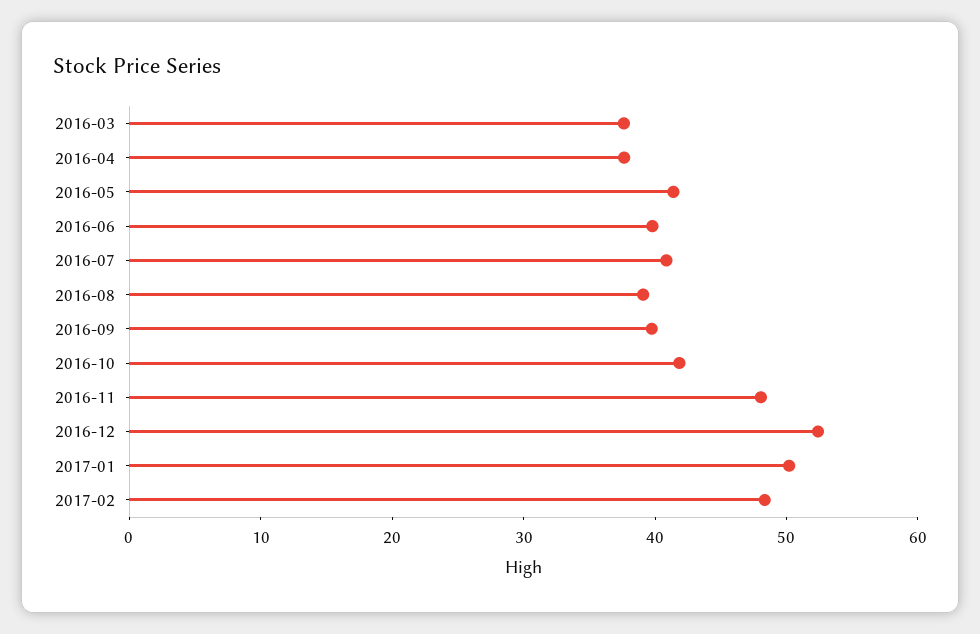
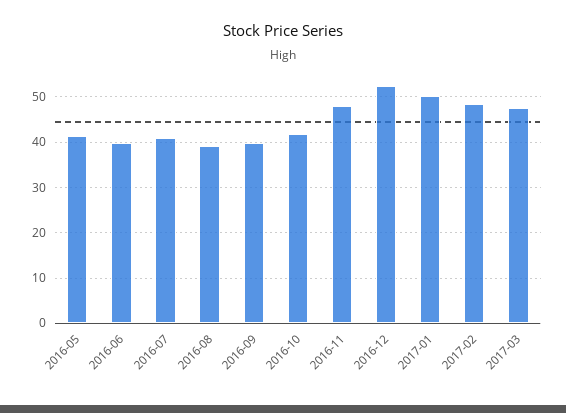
2016-03: 38 -> none
2016-04: 38 -> none
2017-03: none -> 48

